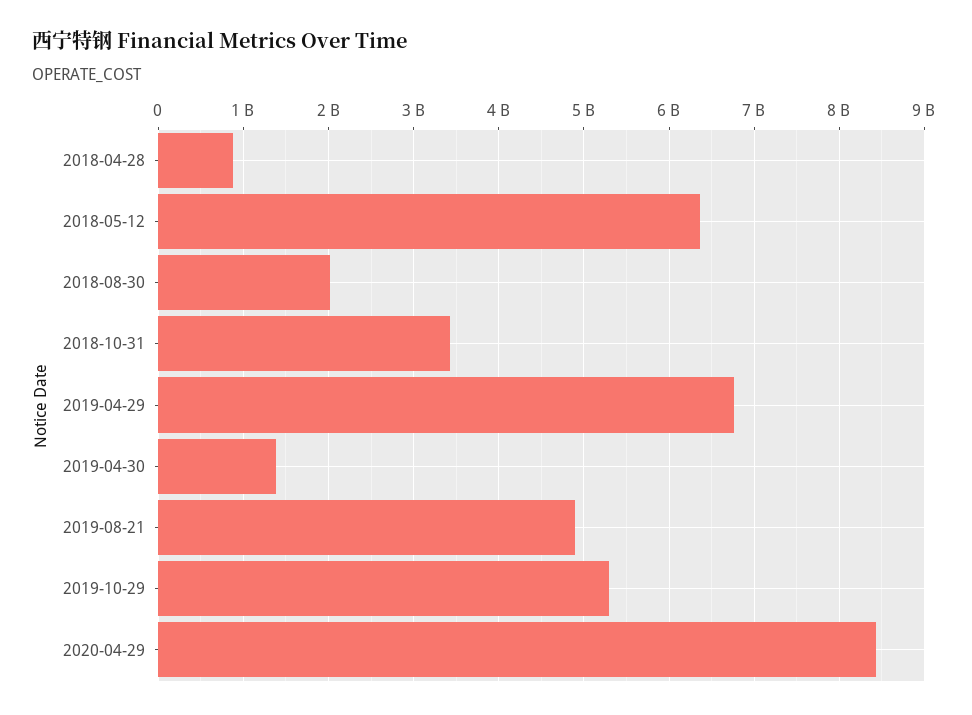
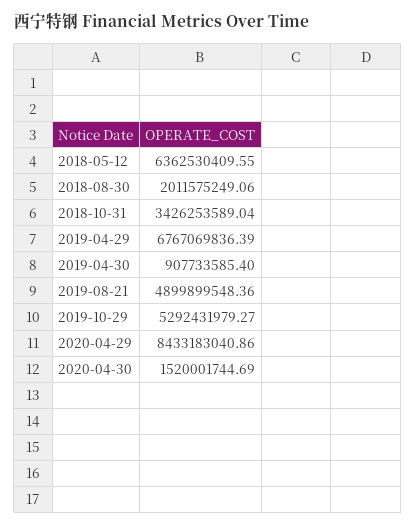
2018-04-28: 900000000 -> none
2019-04-30: 1400000000 -> 907733585.4
2020-04-30: none -> 1520001744.69

